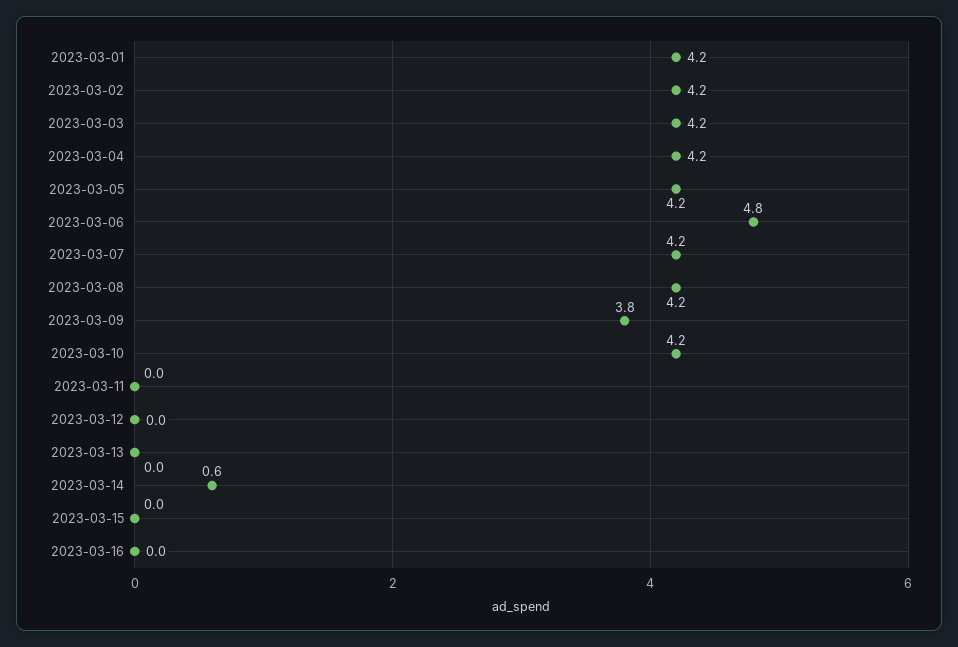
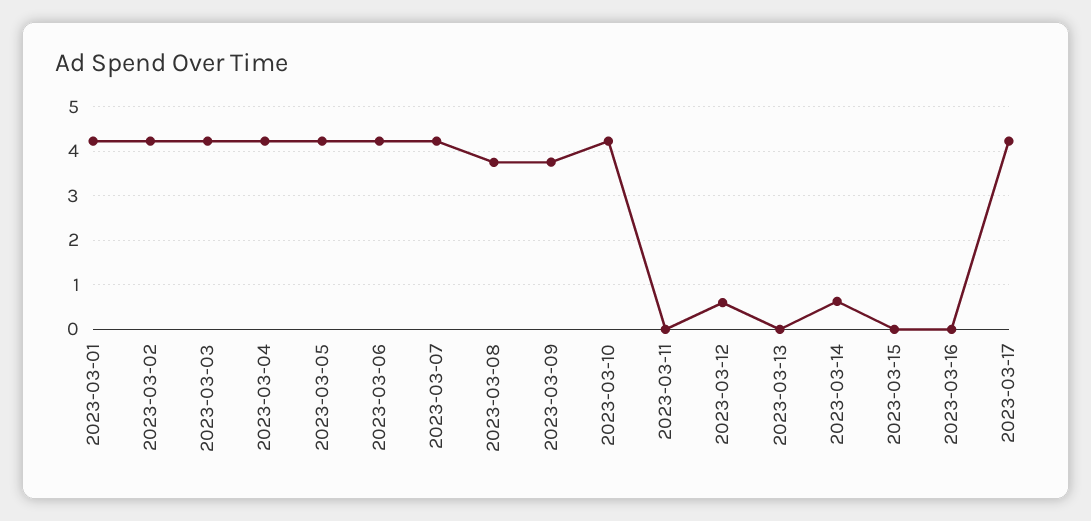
2023-03-06: 4.8 -> 4.2
2023-03-08: 4.2 -> 3.8
2023-03-12: 0 -> 0.6
2023-03-17: none -> 4.2

